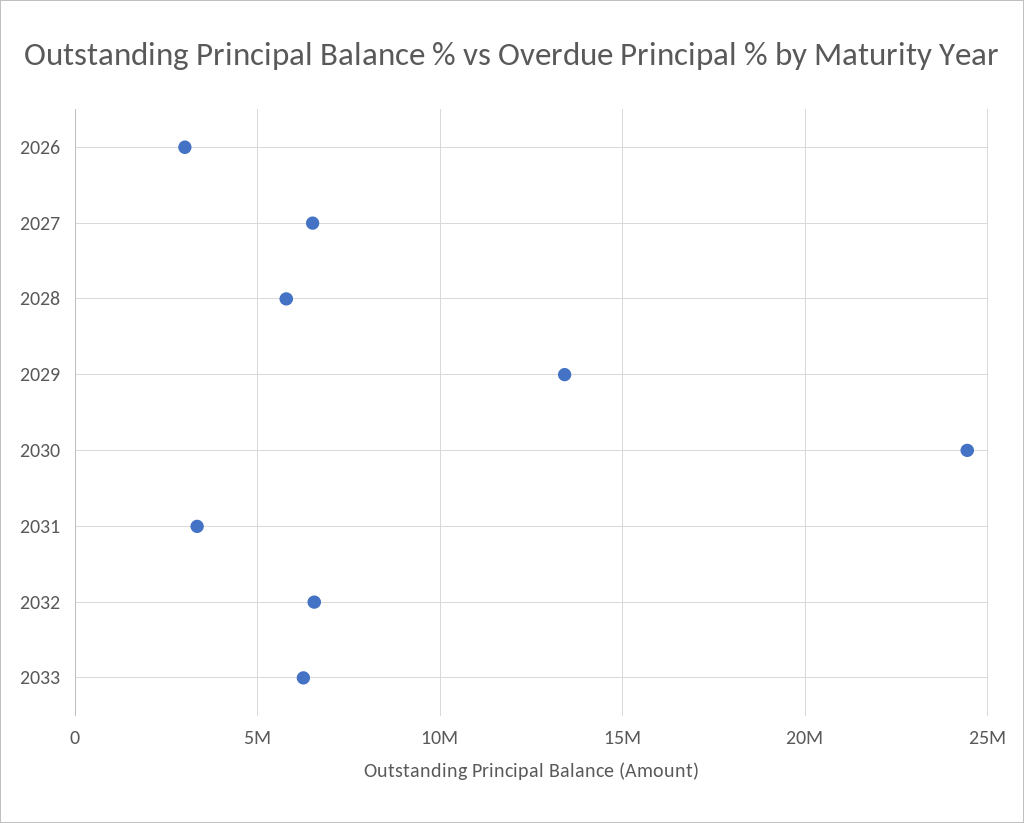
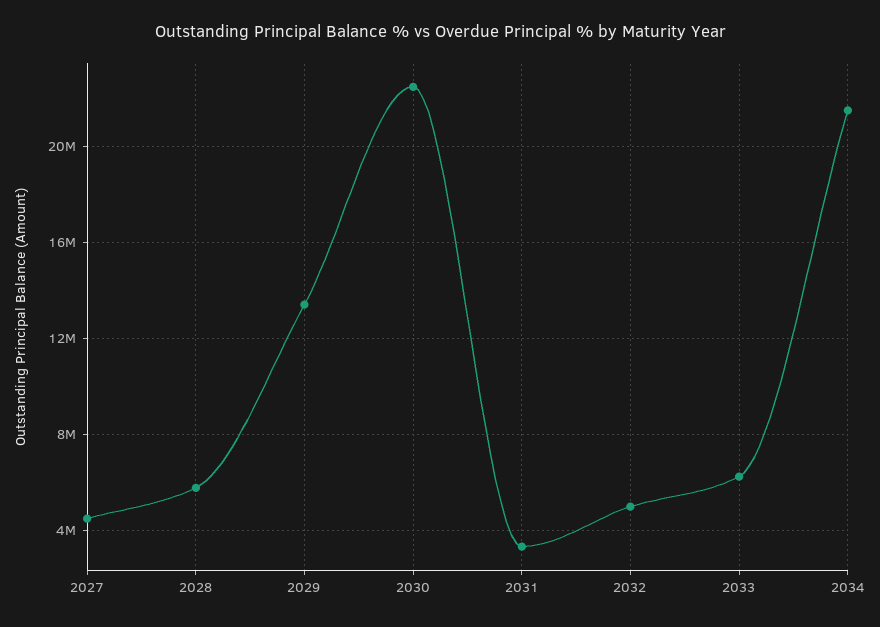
2026: 3000000 -> none
2027: 6500000 -> 4500000
2030: 24500000 -> 22500000
2032: 6500000 -> 5000000
2034: none -> 21500000

